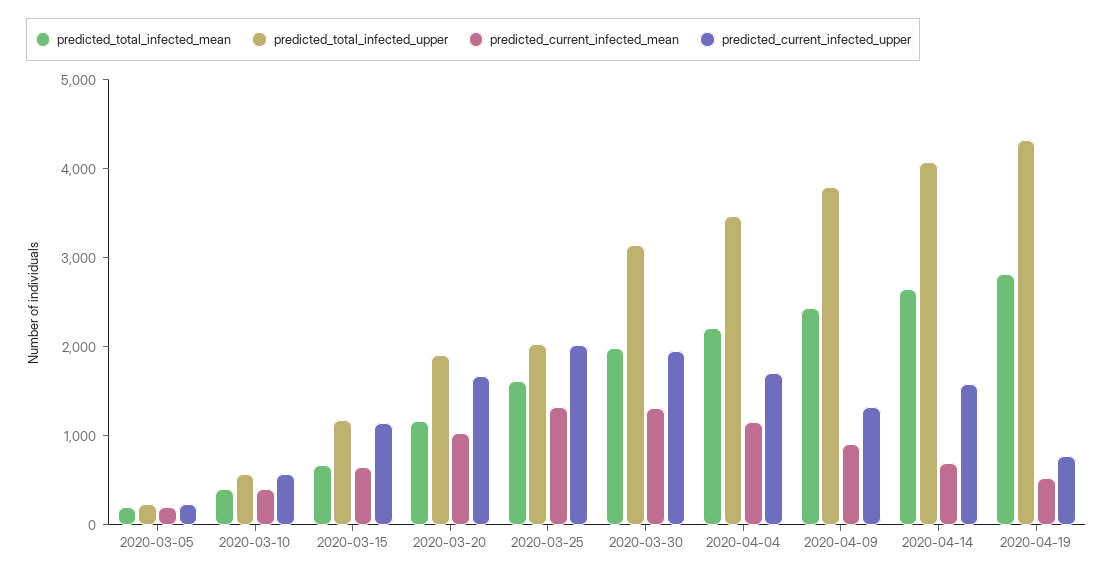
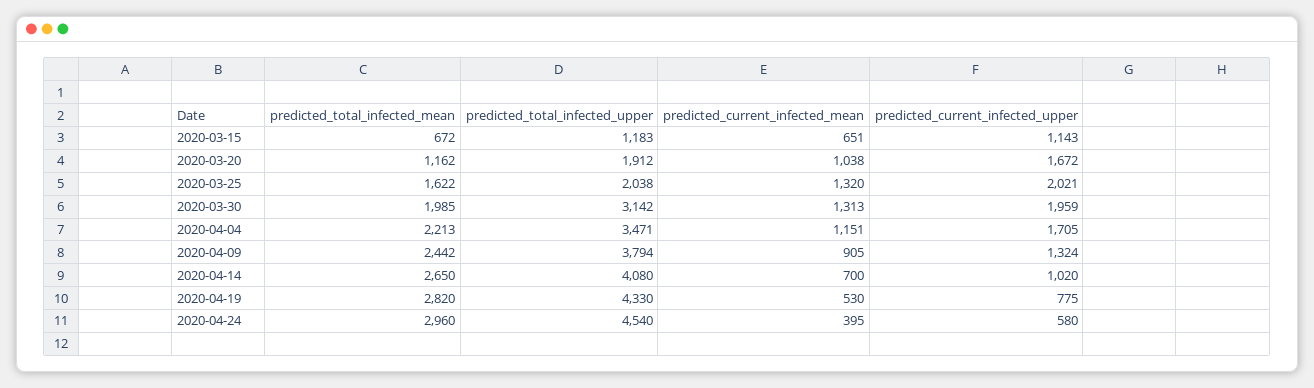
predicted_total_infected_mean, 2020-03-05: 200 -> none
predicted_total_infected_upper, 2020-03-05: 200 -> none
predicted_current_infected_mean, 2020-03-05: 200 -> none
predicted_current_infected_upper, 2020-03-05: 200 -> none
predicted_total_infected_mean, 2020-03-10: 400 -> none
predicted_total_infected_upper, 2020-03-10: 600 -> none
predicted_current_infected_mean, 2020-03-10: 400 -> none
predicted_current_infected_upper, 2020-03-10: 600 -> none
predicted_current_infected_upper, 2020-04-14: 1600 -> 1020
predicted_total_infected_mean, 2020-04-24: none -> 2960
predicted_total_infected_upper, 2020-04-24: none -> 4540
predicted_current_infected_mean, 2020-04-24: none -> 395
predicted_current_infected_upper, 2020-04-24: none -> 580

